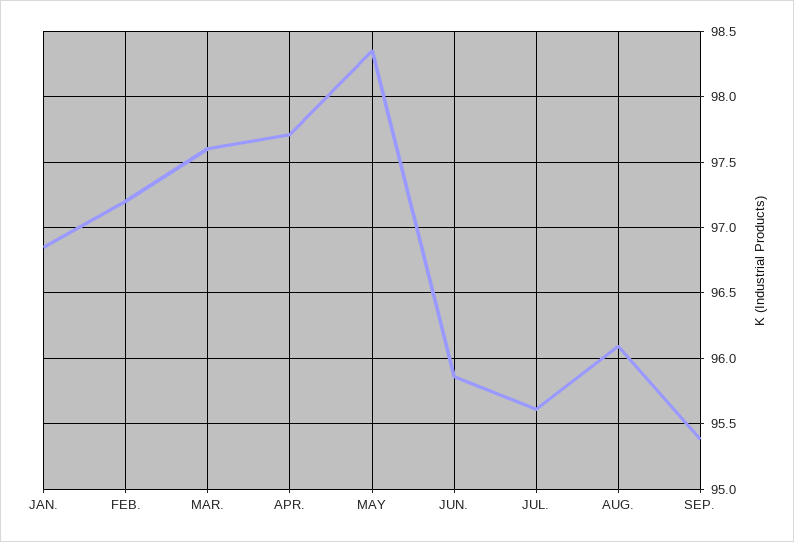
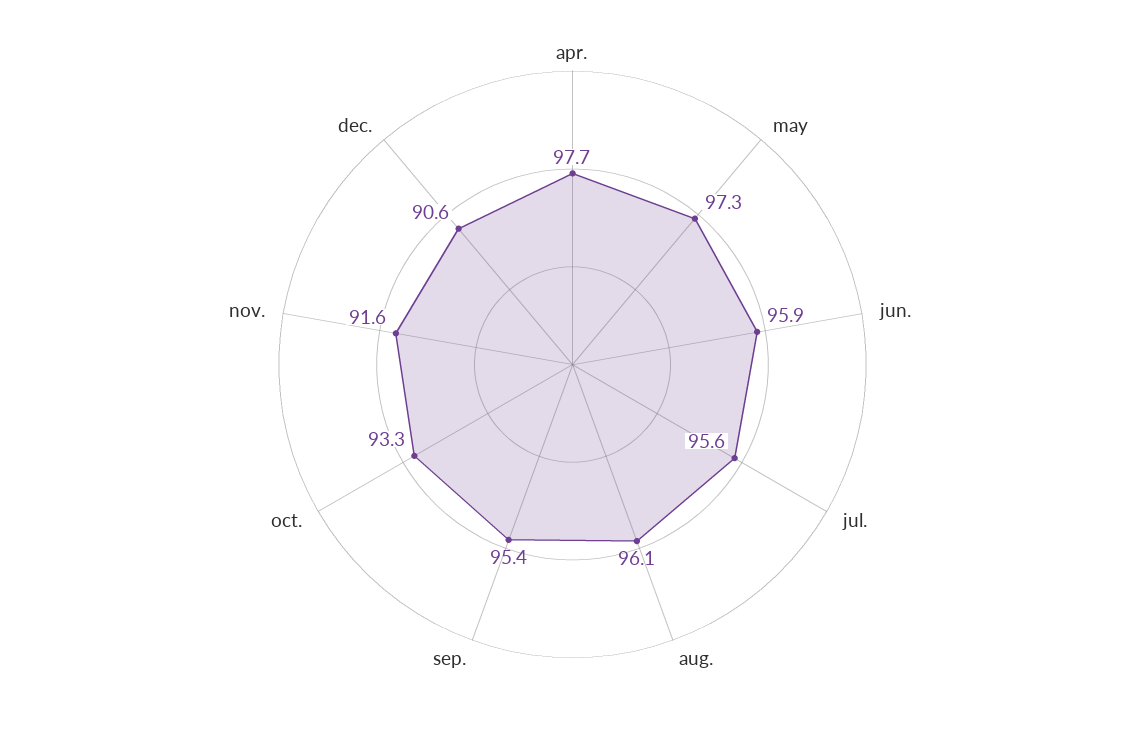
JAN.: 96.85 -> none
FEB.: 97.2 -> none
MAR.: 97.6 -> none
MAY: 98.35 -> 97.3
oct.: none -> 93.3
nov.: none -> 91.6
dec.: none -> 90.6

